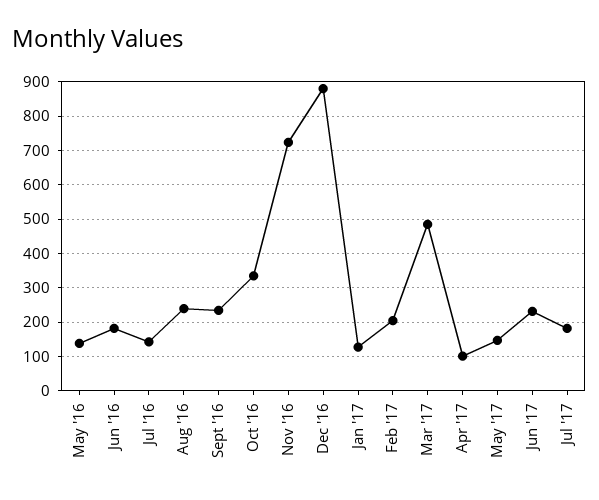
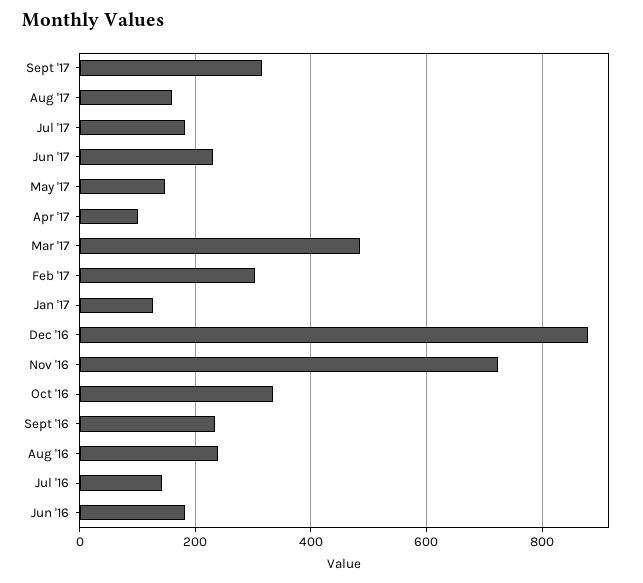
May '16: 140 -> none
Feb '17: 200 -> 300
Sept '17: none -> 320
Aug '17: none -> 160

